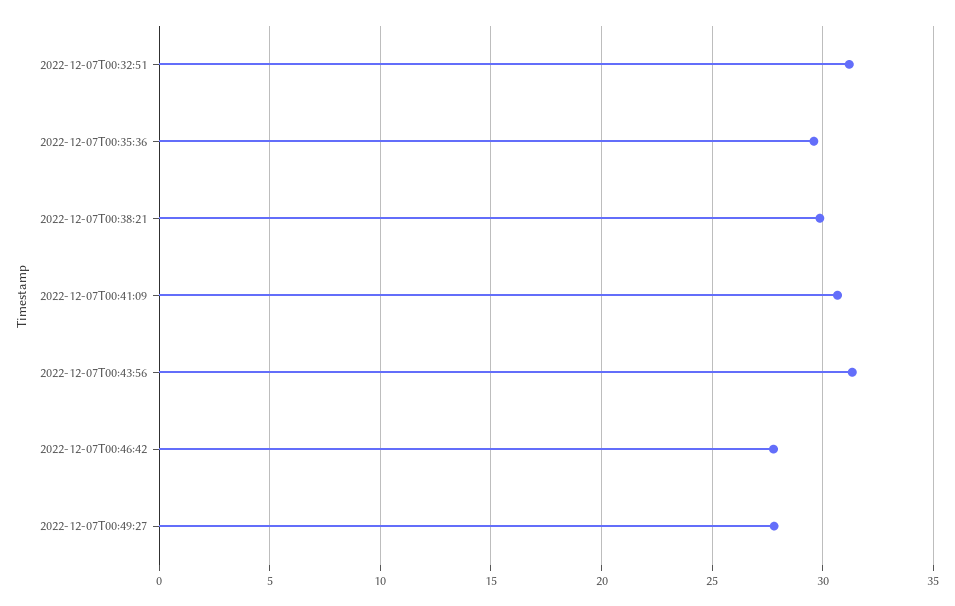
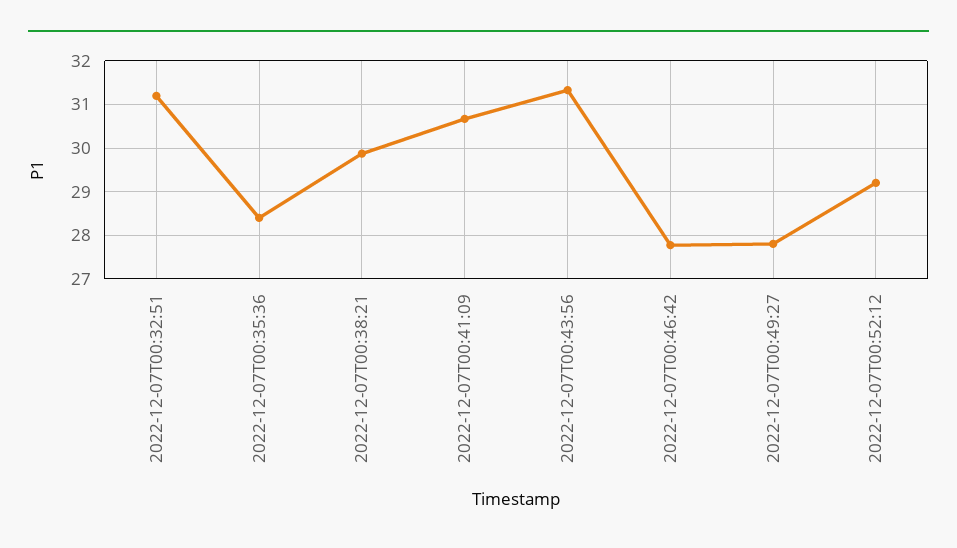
2022-12-07T00:35:36: 29.5 -> 28.4
2022-12-07T00:52:12: none -> 29.2

